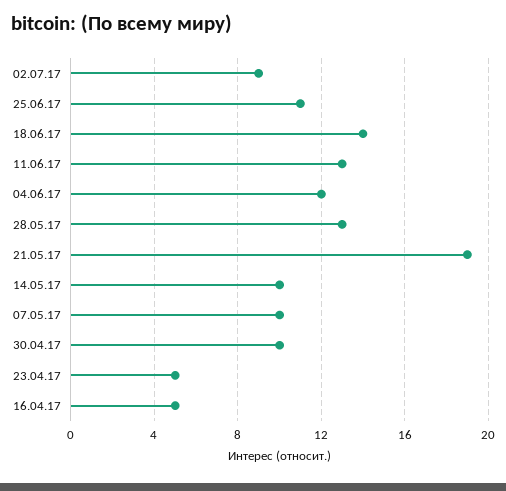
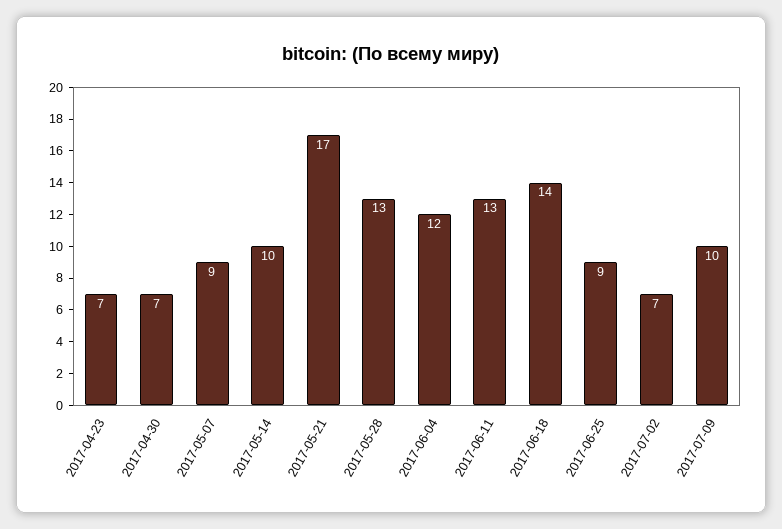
02.07.17: 9 -> 7
25.06.17: 11 -> 9
21.05.17: 19 -> 17
07.05.17: 10 -> 9
30.04.17: 10 -> 7
23.04.17: 5 -> 7
16.04.17: 5 -> none
2017-07-09: none -> 10

